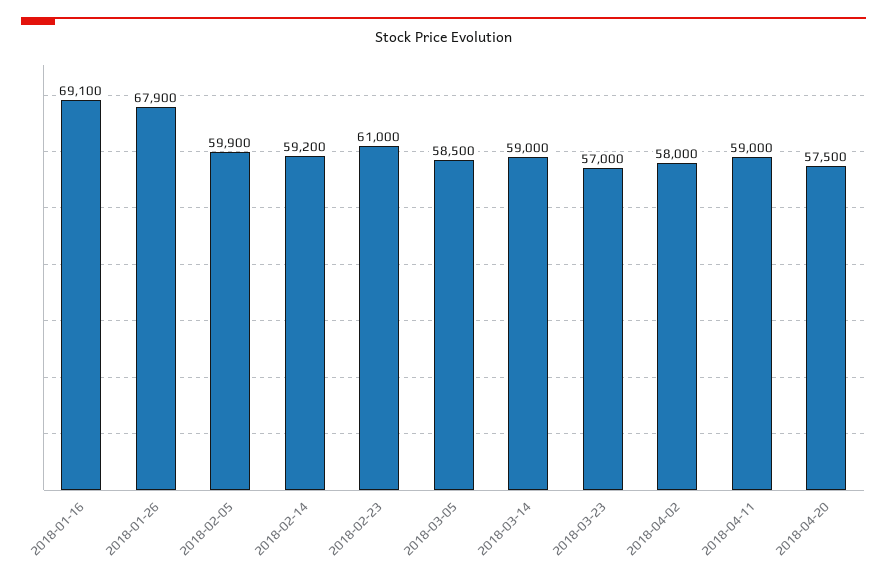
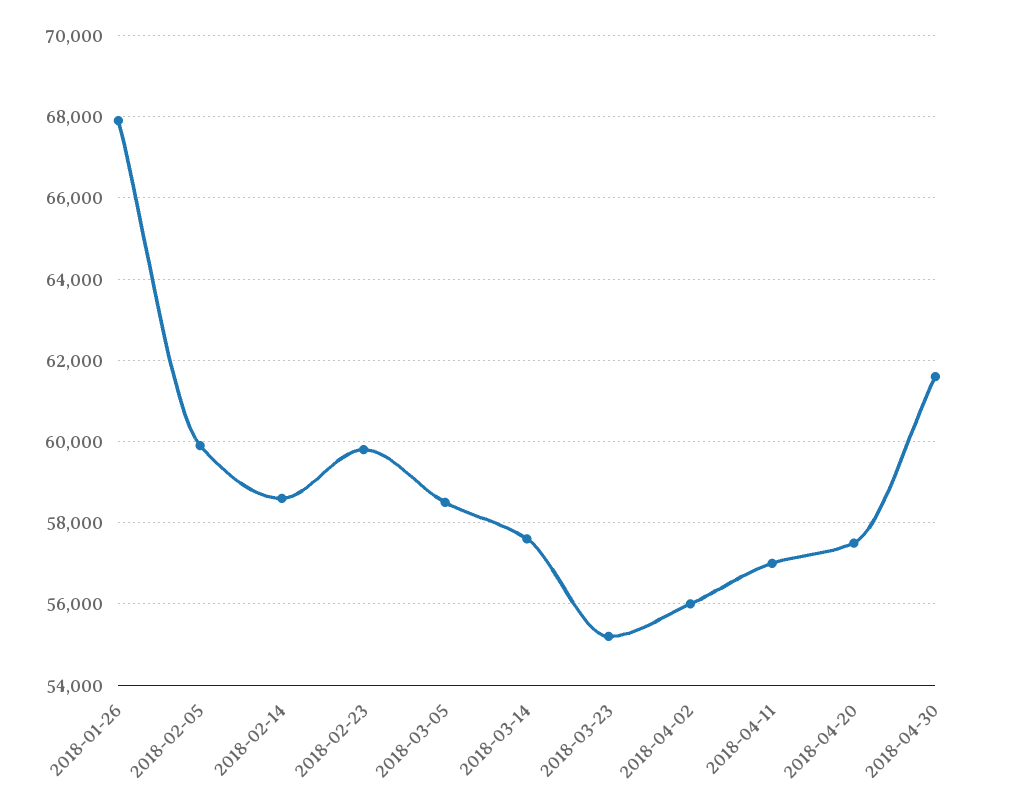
2018-01-16: 69100 -> none
2018-02-14: 59200 -> 58600
2018-02-23: 61000 -> 59800
2018-03-14: 59000 -> 57600
2018-03-23: 57000 -> 55200
2018-04-02: 58000 -> 56000
2018-04-11: 59000 -> 57000
2018-04-30: none -> 61600

